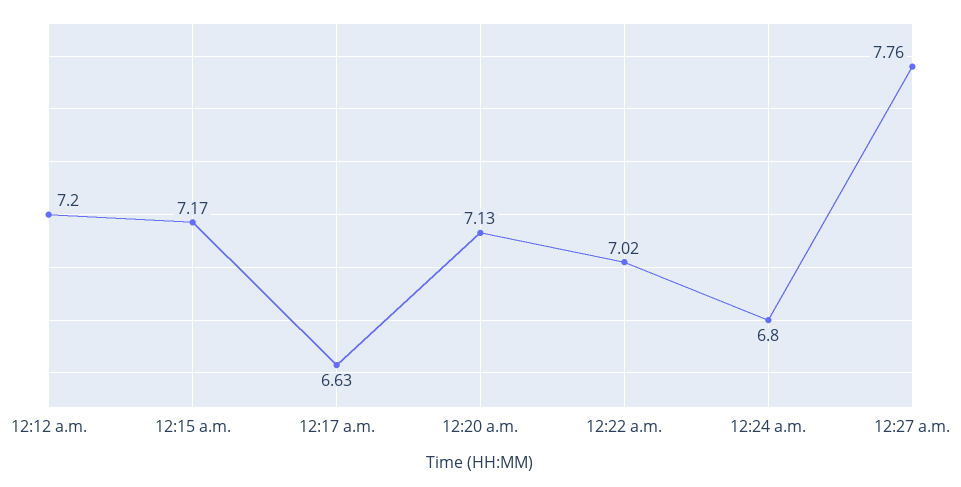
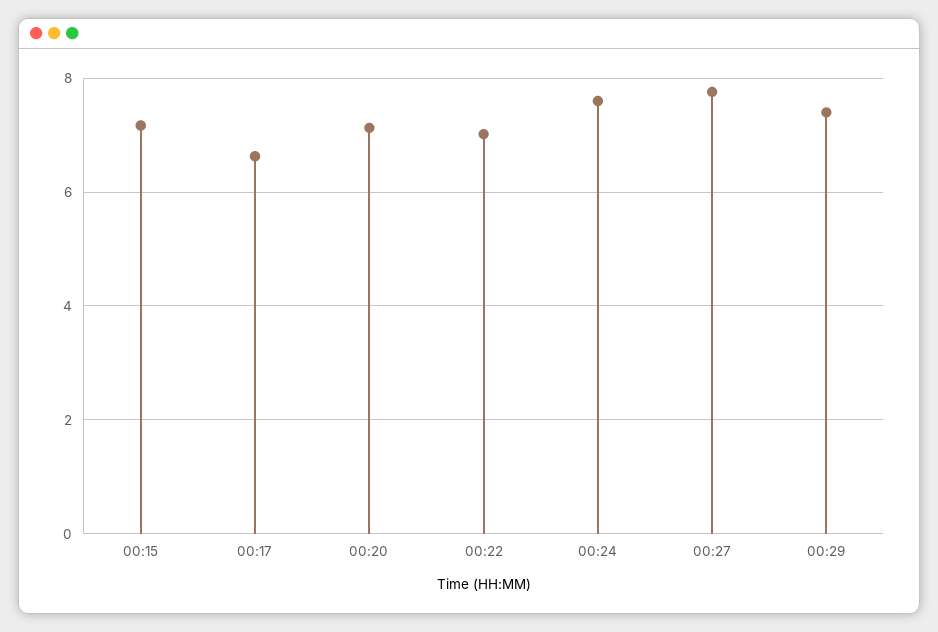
12:12 a.m.: 7.2 -> none
12:24 a.m.: 6.8 -> 7.6
00:29: none -> 7.4

